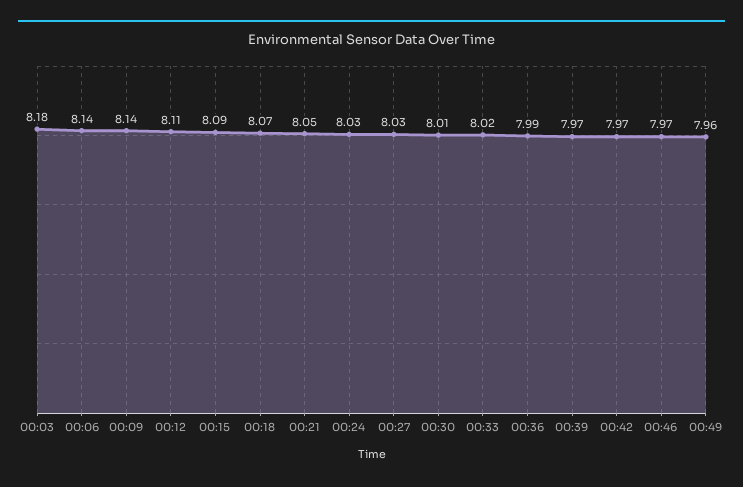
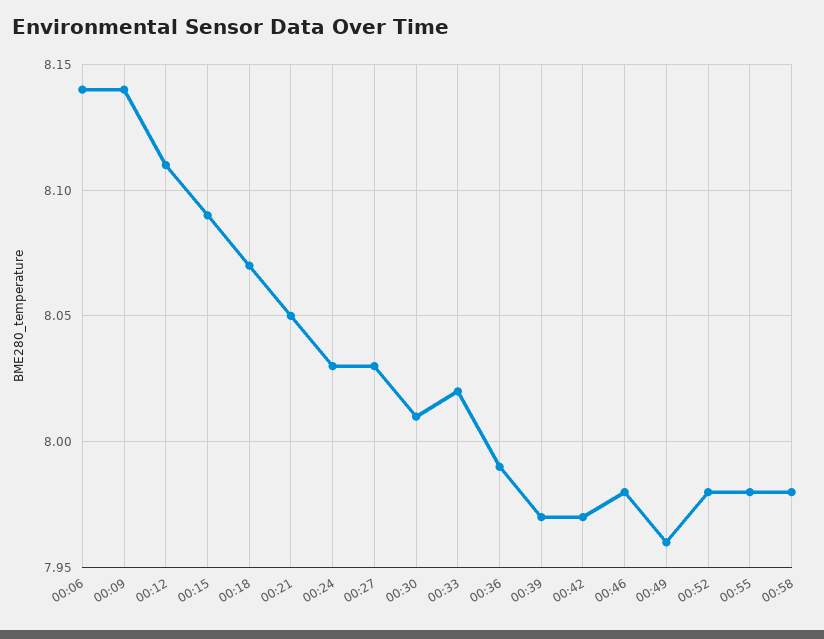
00:03: 8.18 -> none
00:46: 7.97 -> 7.98
00:52: none -> 7.98
00:55: none -> 7.98
00:58: none -> 7.98

